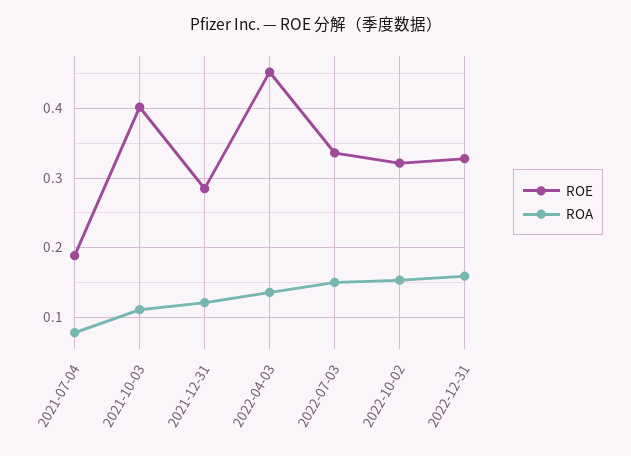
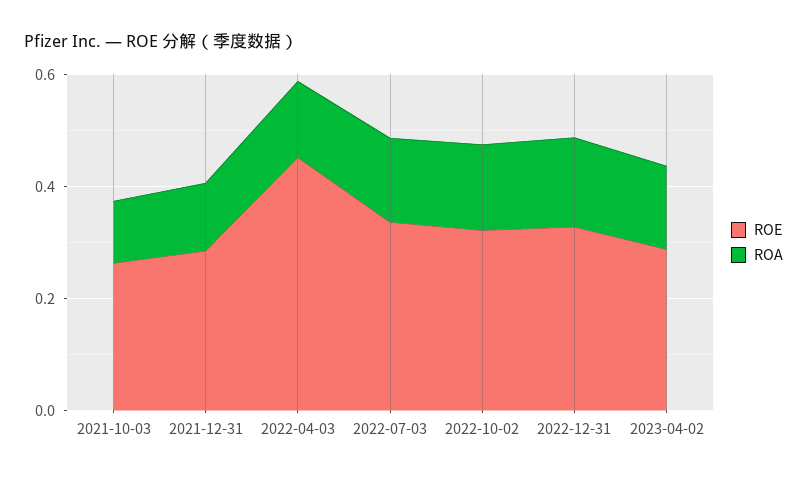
ROE, 2021-07-04: 0.19 -> none
ROA, 2021-07-04: 0.08 -> none
ROE, 2021-10-03: 0.4 -> 0.25
ROE, 2023-04-02: none -> 0.3
ROA, 2023-04-02: none -> 0.15

